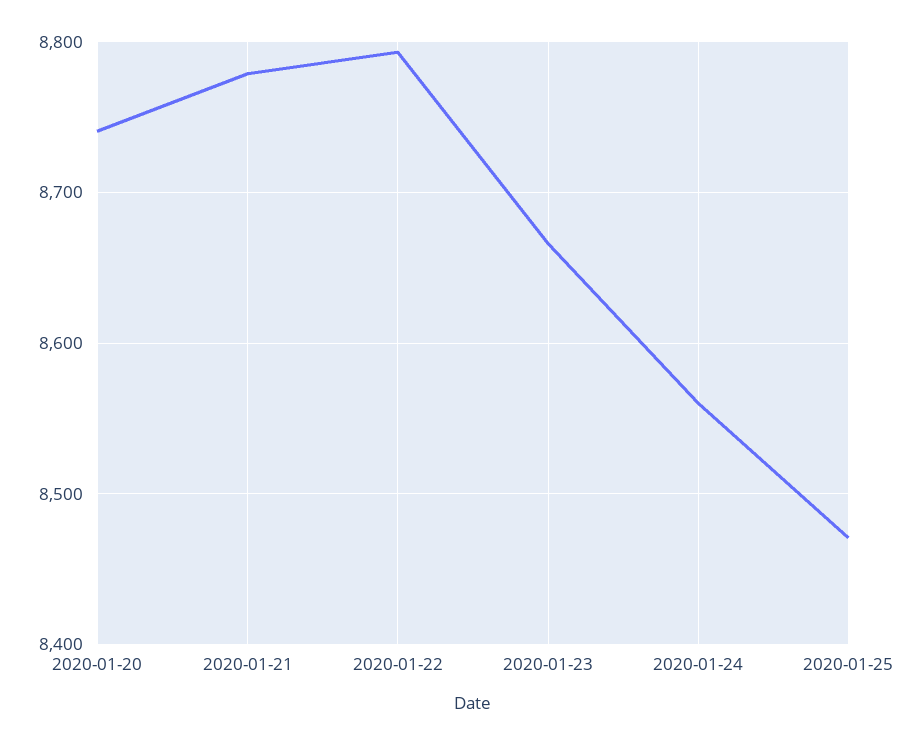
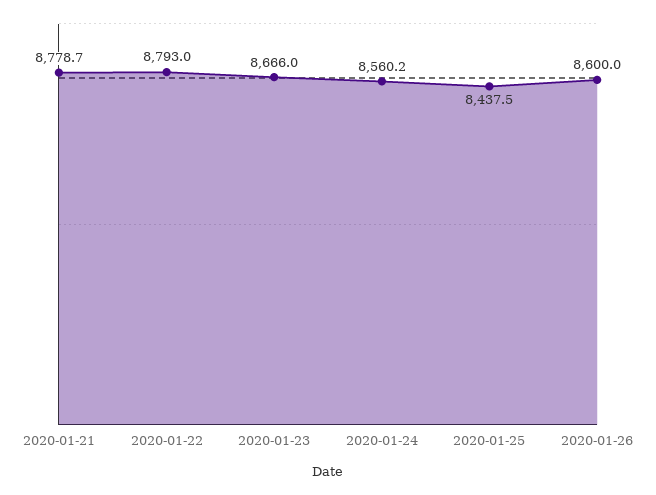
2020-01-20: 8740 -> none
2020-01-25: 8470 -> 8437.5
2020-01-26: none -> 8600

